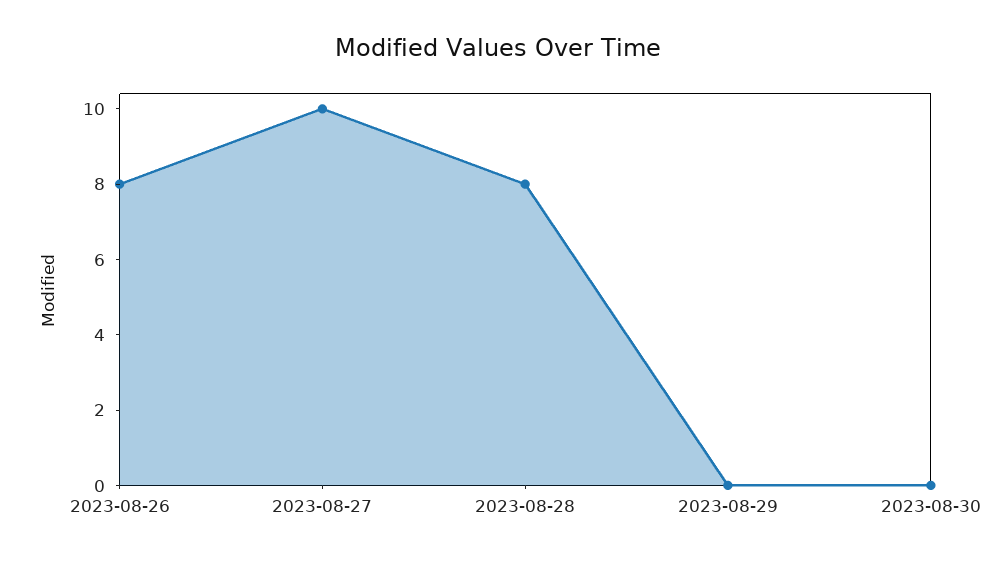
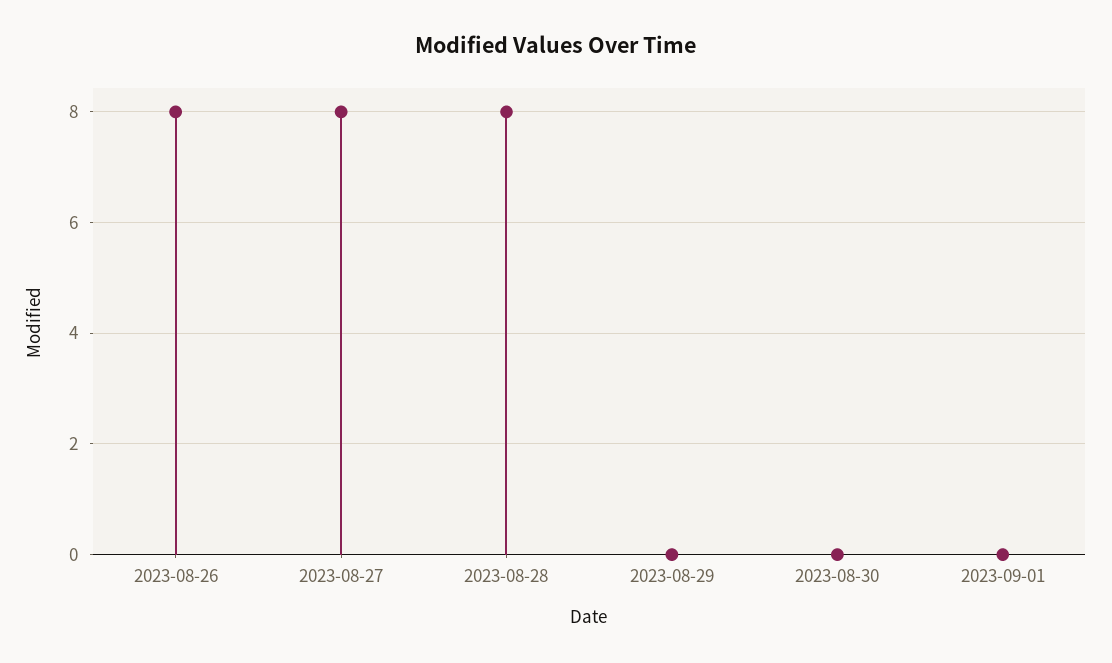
2023-08-27: 10 -> 8
2023-09-01: none -> 0

